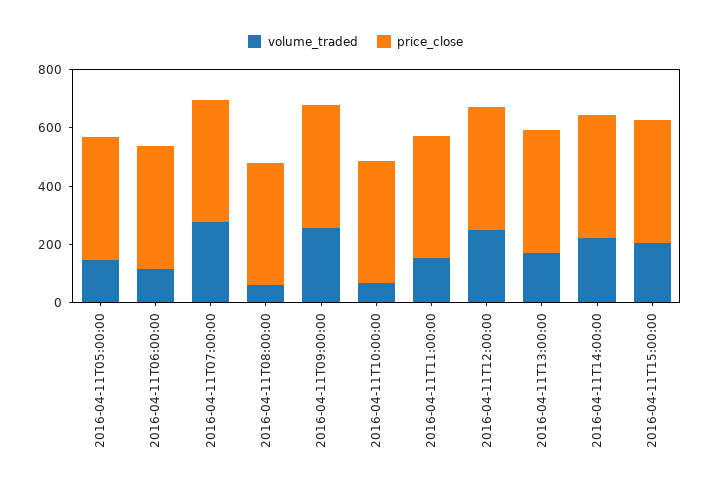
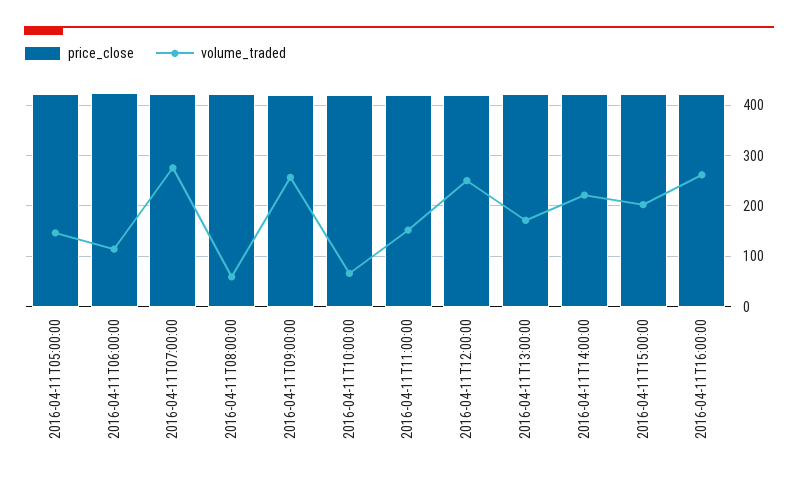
price_close, 2016-04-11T16:00:00: none -> 420
volume_traded, 2016-04-11T16:00:00: none -> 260

